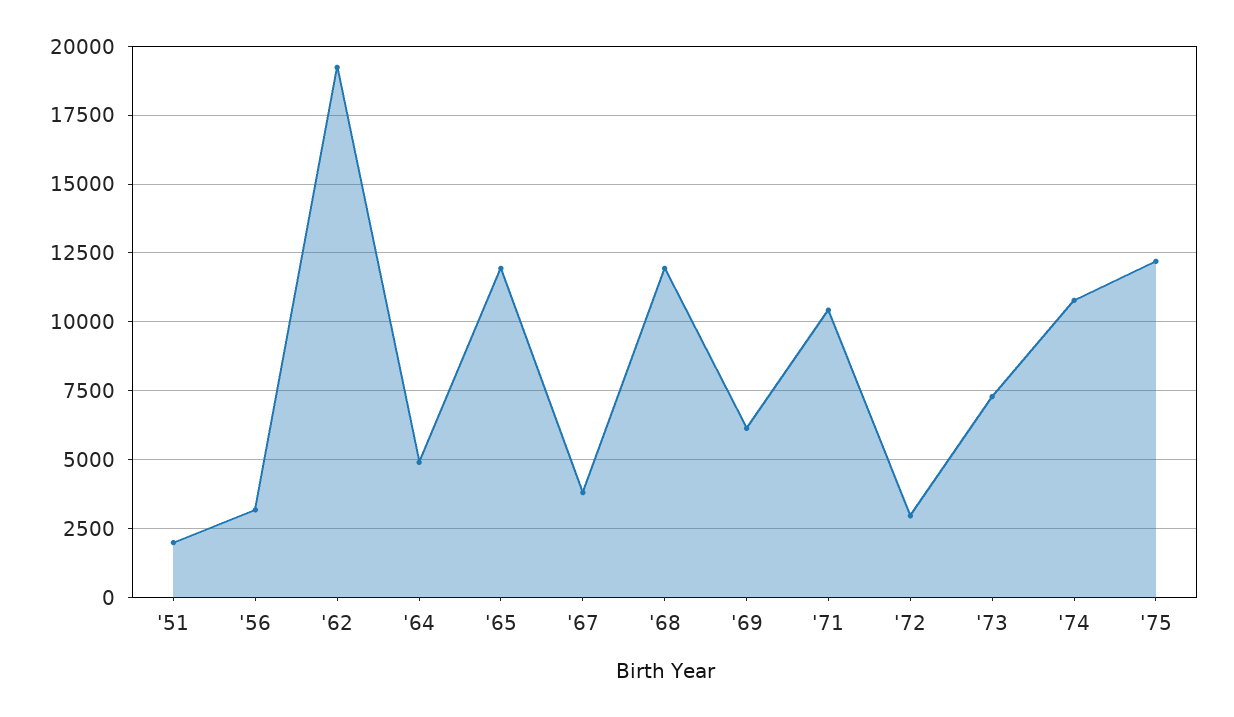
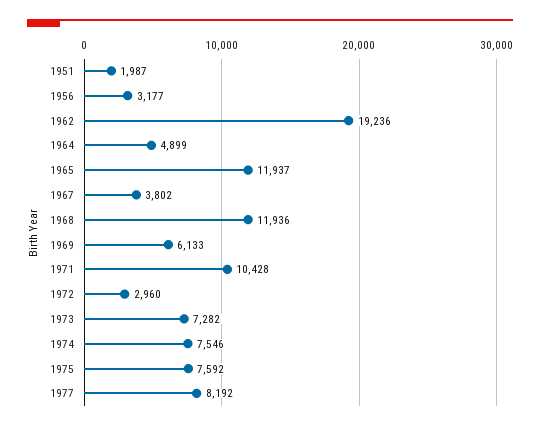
'74: 10750 -> 7546
'75: 12250 -> 7592
1977: none -> 8192

